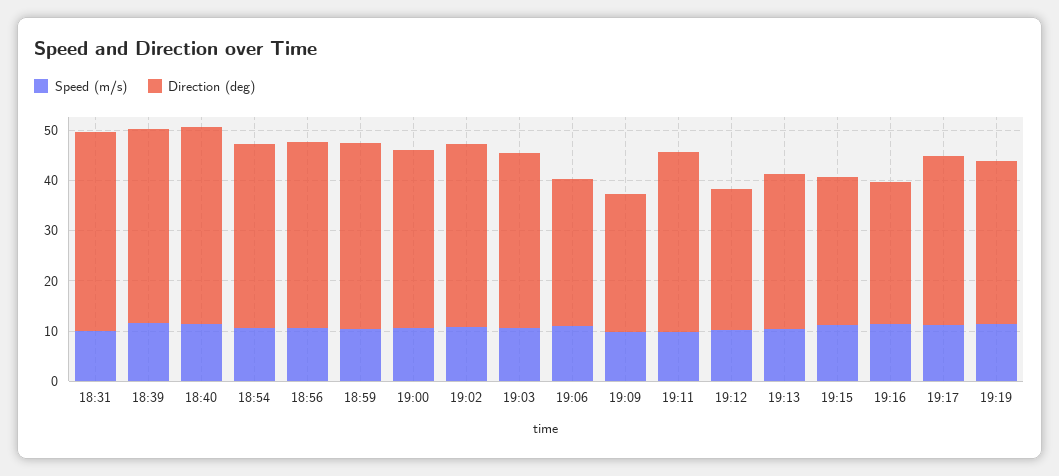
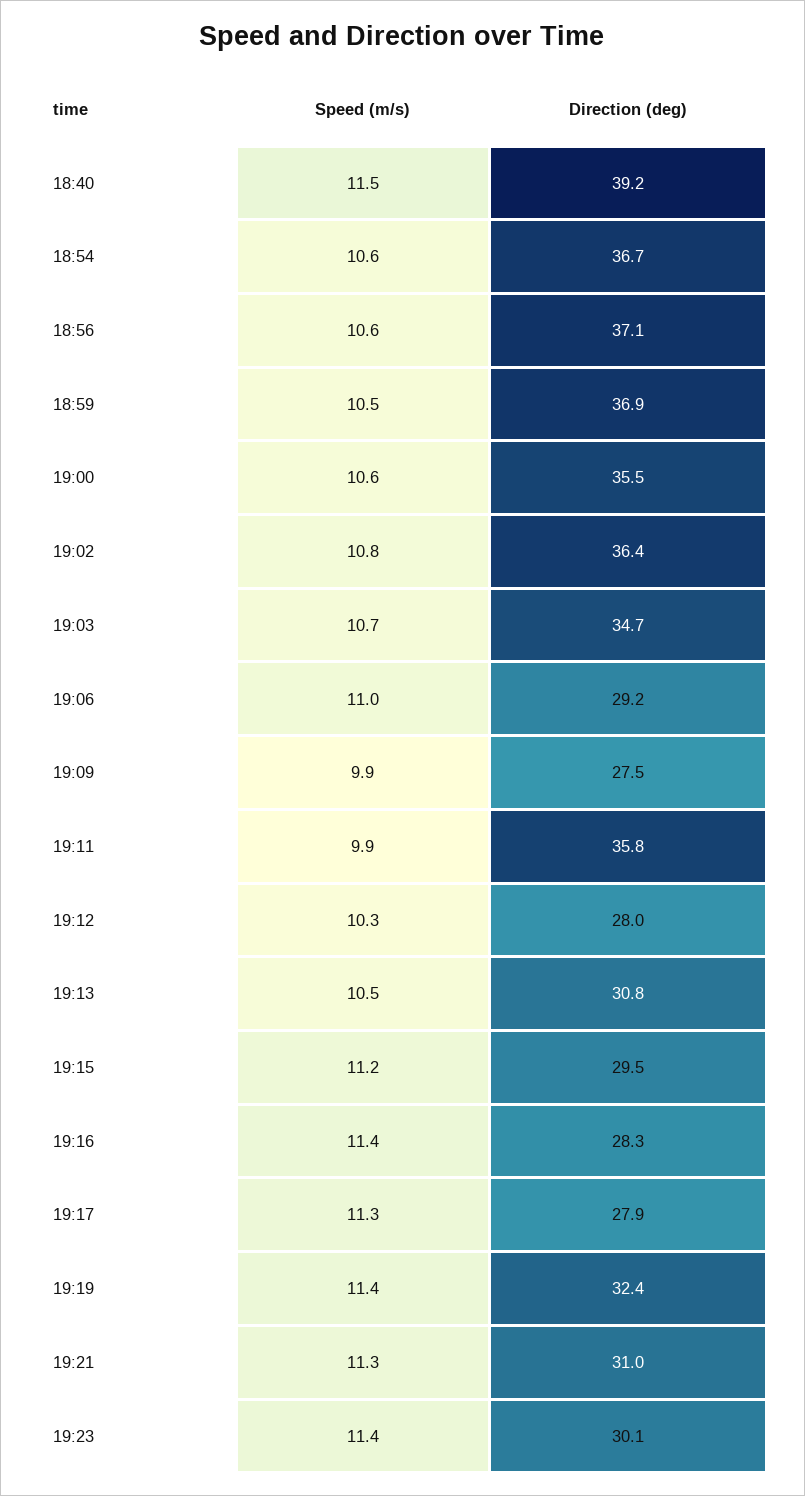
Speed (m/s), 18:31: 10 -> none
Direction (deg), 18:31: 40 -> none
Speed (m/s), 18:39: 12 -> none
Direction (deg), 18:39: 38 -> none
Direction (deg), 19:17: 34 -> 27.9
Speed (m/s), 19:21: none -> 11.3
Direction (deg), 19:21: none -> 31
Speed (m/s), 19:23: none -> 11.4
Direction (deg), 19:23: none -> 30.1

